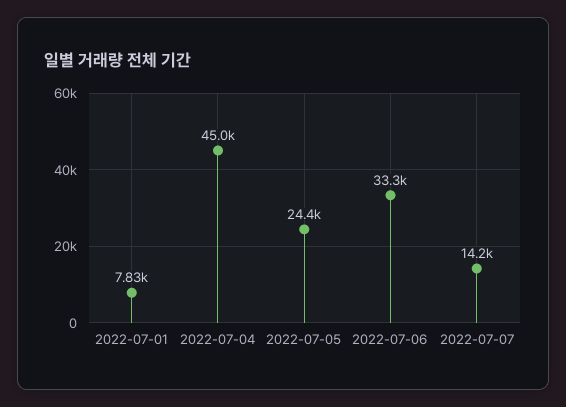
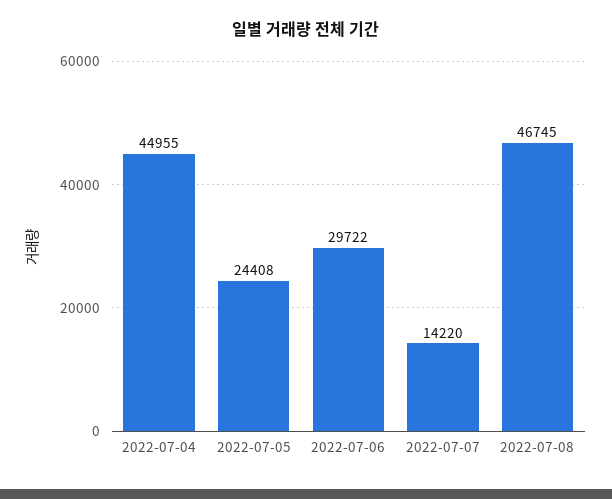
2022-07-01: 7830 -> none
2022-07-06: 33300 -> 29722
2022-07-08: none -> 46745

